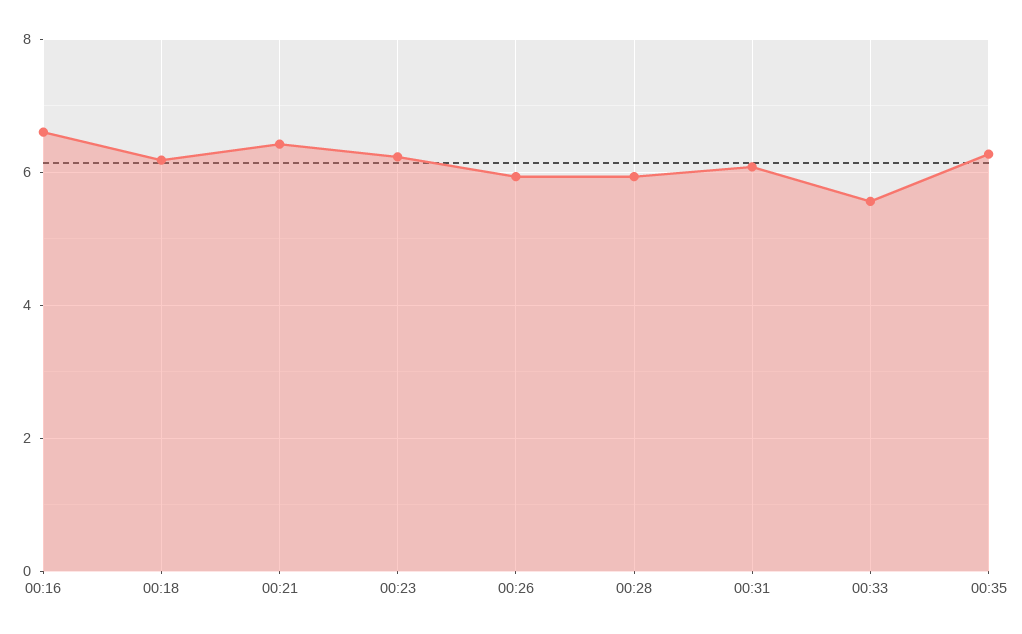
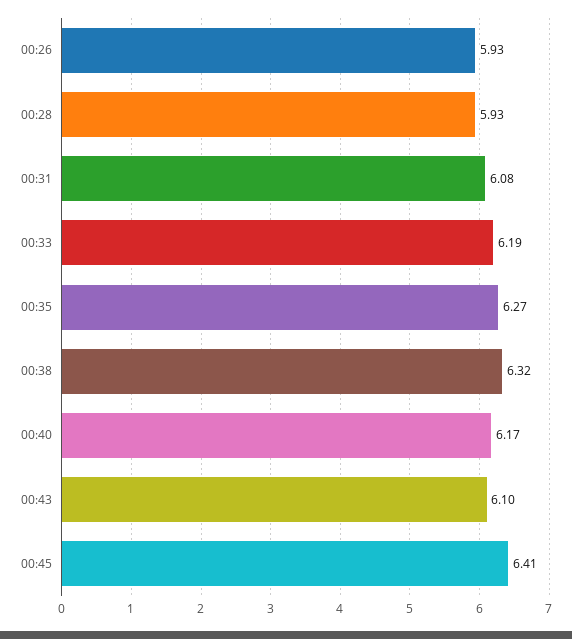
00:16: 6.6 -> none
00:18: 6.2 -> none
00:21: 6.4 -> none
00:23: 6.2 -> none
00:33: 5.6 -> 6.19
00:38: none -> 6.32
00:40: none -> 6.17
00:43: none -> 6.1
00:45: none -> 6.41

